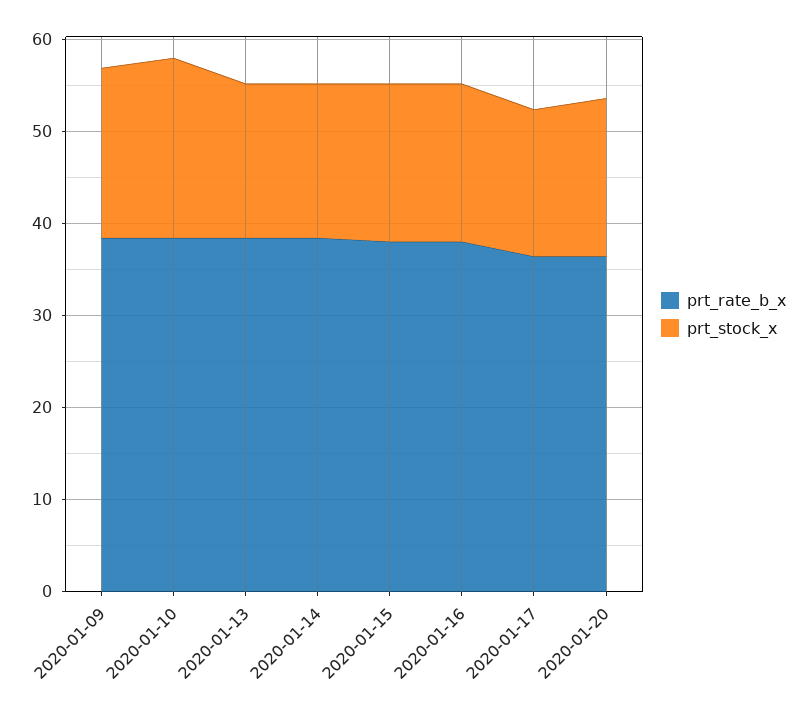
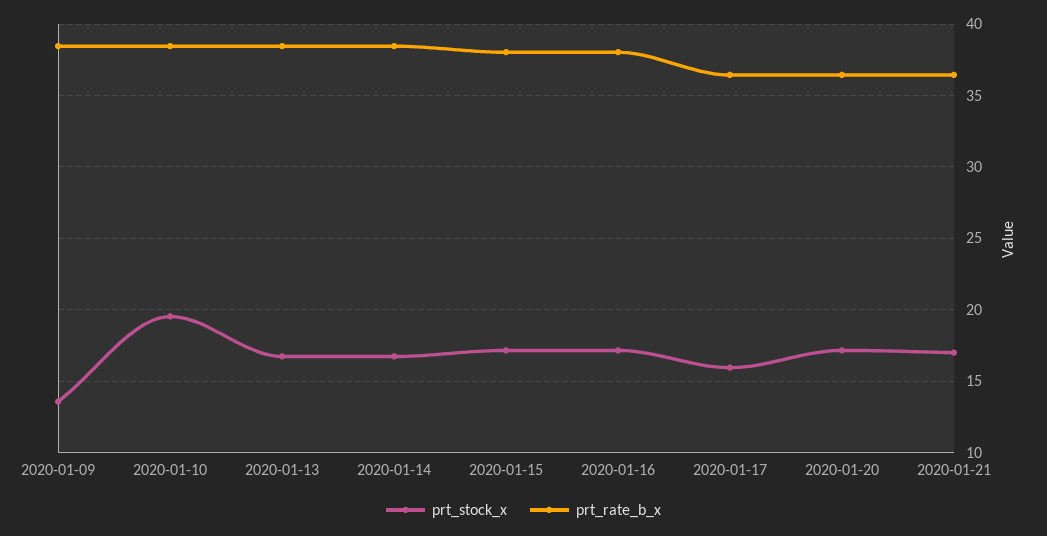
prt_stock_x, 2020-01-09: 18 -> 13.5
prt_stock_x, 2020-01-21: none -> 17
prt_rate_b_x, 2020-01-21: none -> 36.5

